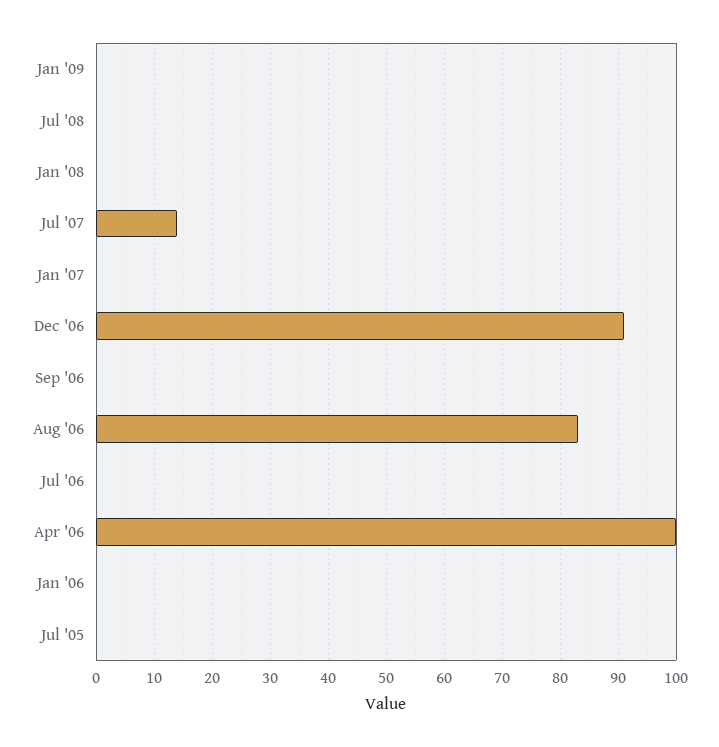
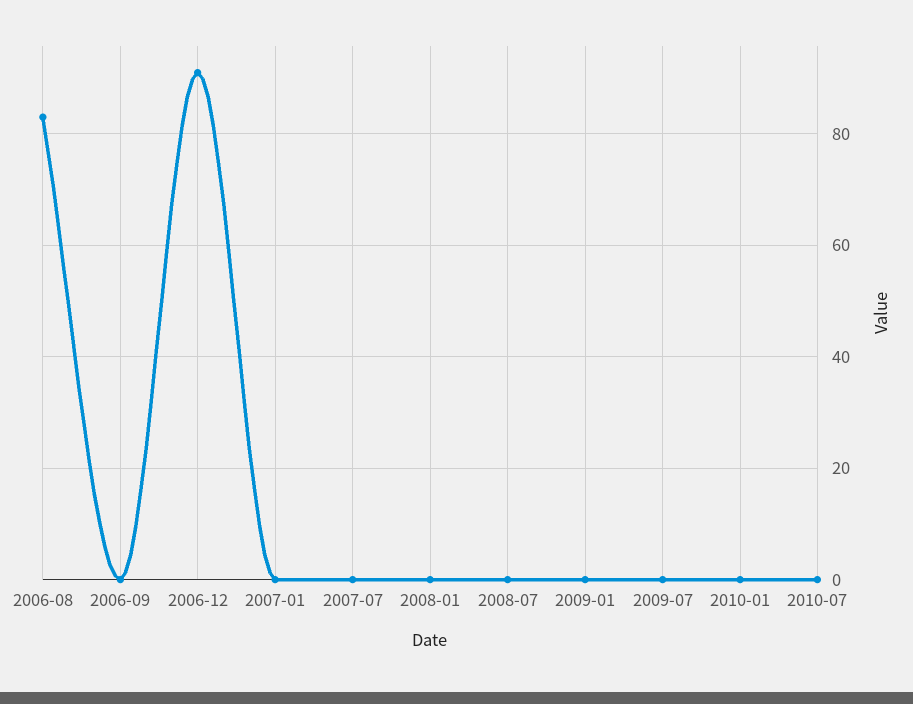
Jul '07: 15 -> 0
Jul '06: 0 -> none
Apr '06: 100 -> none
Jan '06: 0 -> none
Jul '05: 0 -> none
2009-07: none -> 0
2010-01: none -> 0
2010-07: none -> 0

